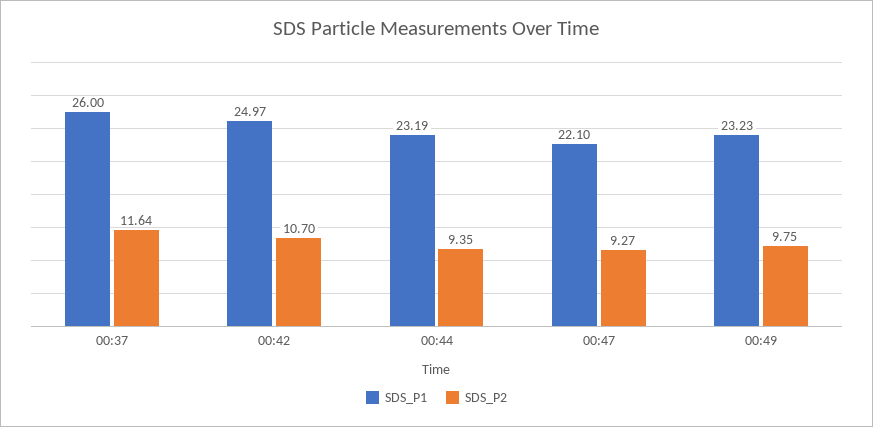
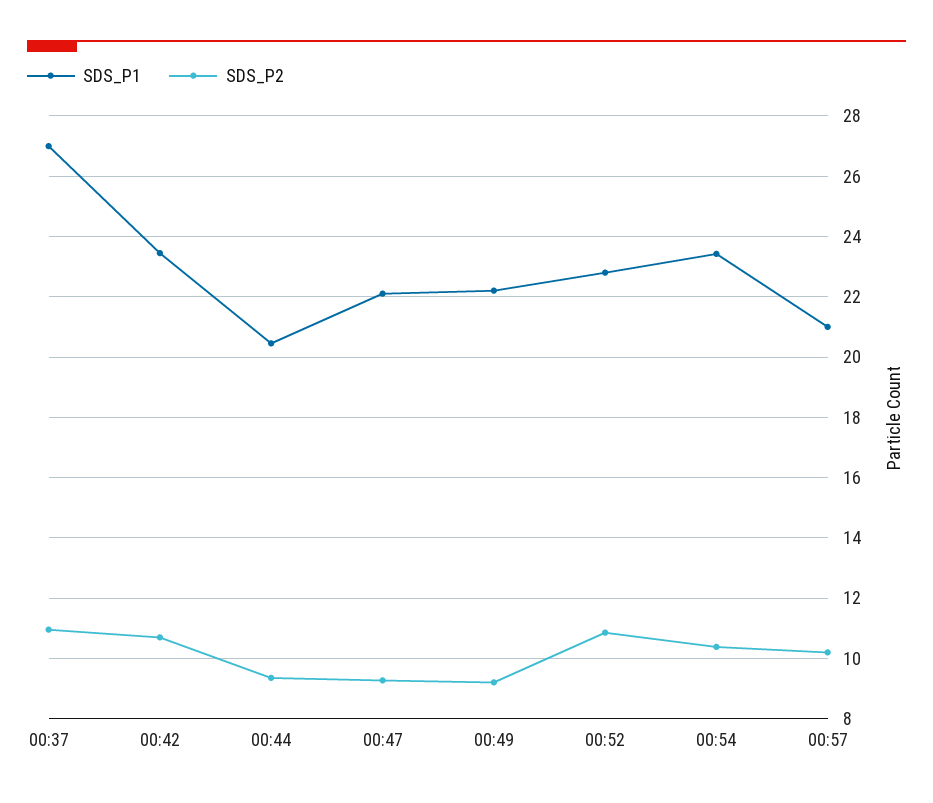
SDS_P1, 00:37: 26 -> 27
SDS_P2, 00:37: 11.64 -> 11
SDS_P1, 00:42: 24.97 -> 23.4
SDS_P1, 00:44: 23.19 -> 20.4
SDS_P1, 00:49: 23.23 -> 22.2
SDS_P2, 00:49: 9.75 -> 9.2
SDS_P1, 00:52: none -> 22.8
SDS_P2, 00:52: none -> 10.8
SDS_P1, 00:54: none -> 23.4
SDS_P2, 00:54: none -> 10.4
SDS_P1, 00:57: none -> 21
SDS_P2, 00:57: none -> 10.2

